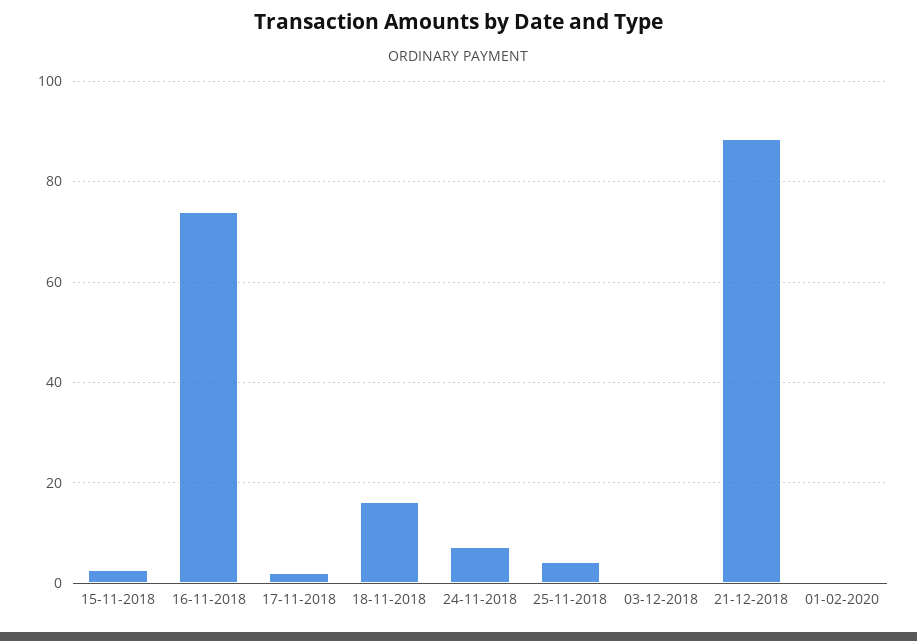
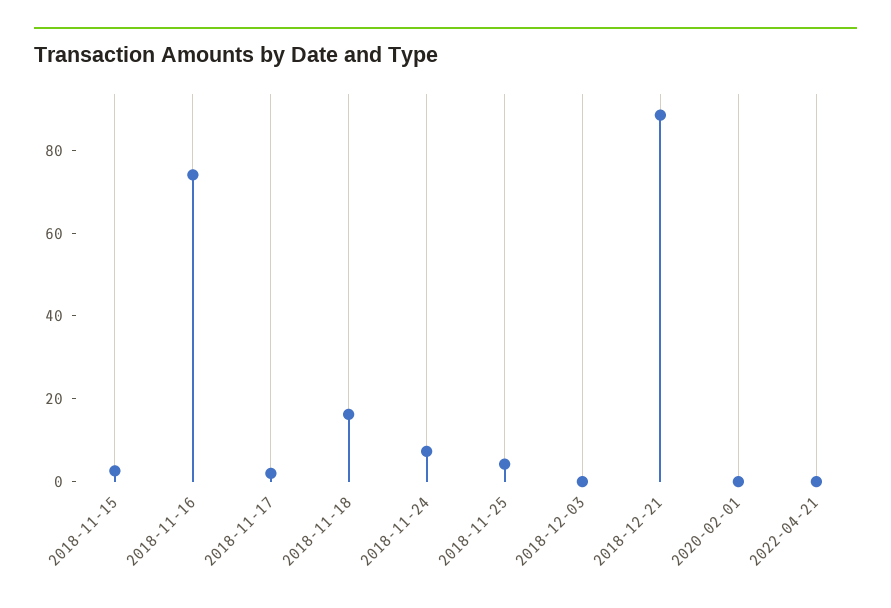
2022-04-21: none -> 0

